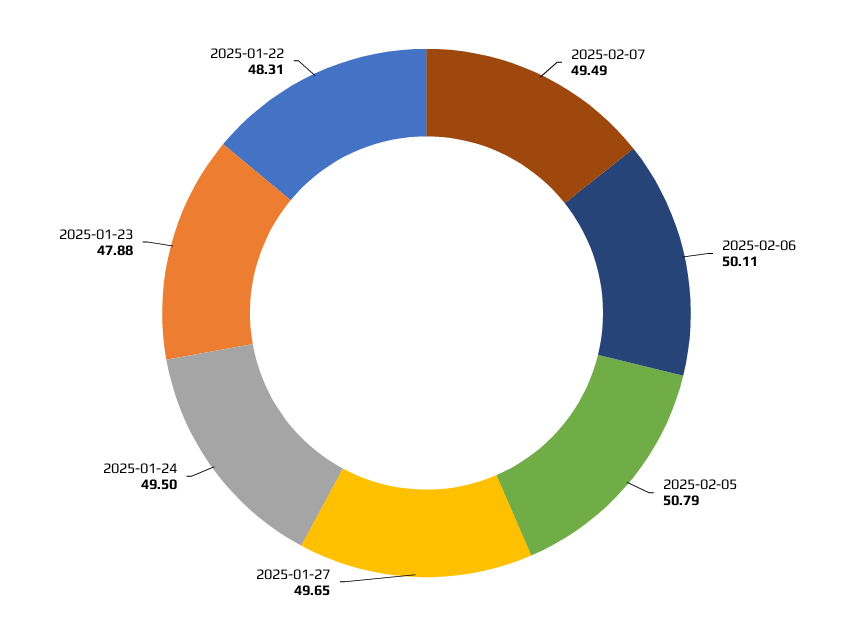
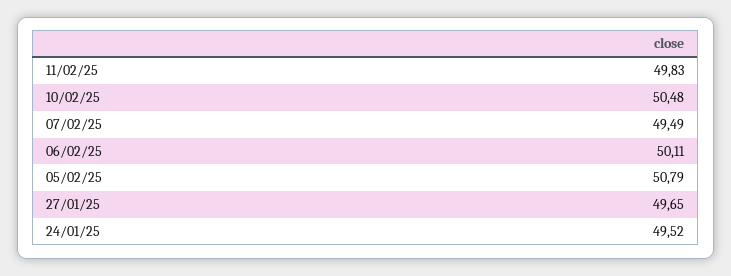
2025-01-24: 49.5 -> 49.52
2025-01-23: 47.88 -> none
2025-01-22: 48.31 -> none
11/02/25: none -> 49.83
10/02/25: none -> 50.48

